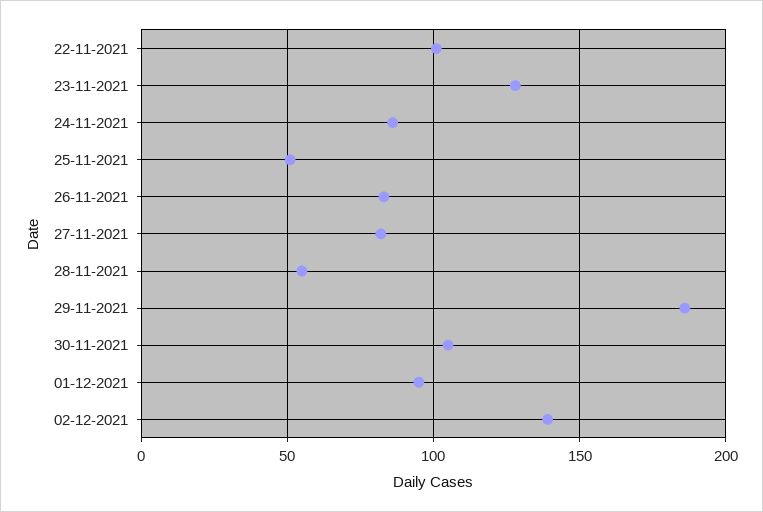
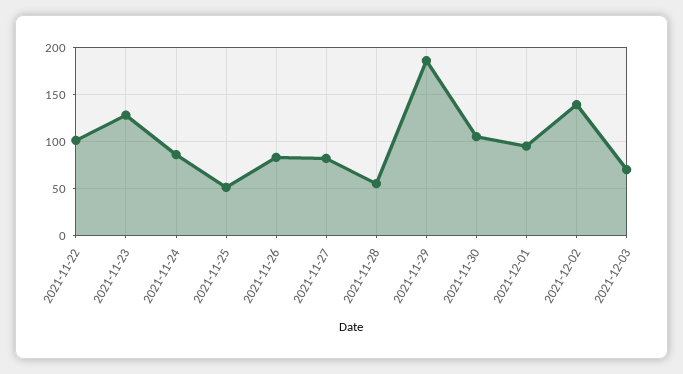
2021-12-03: none -> 70

